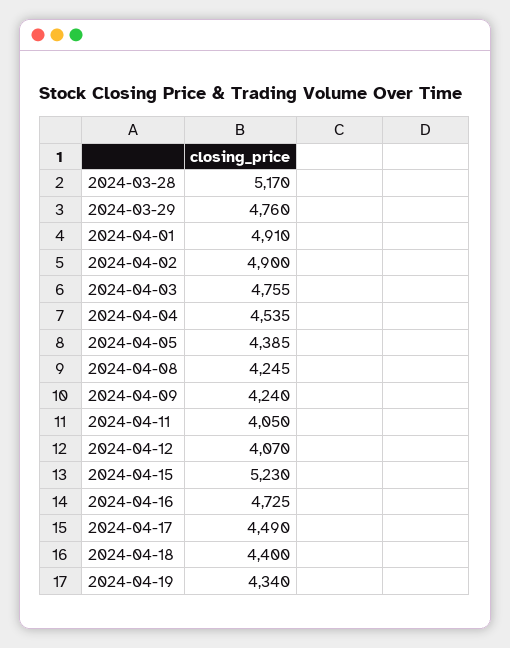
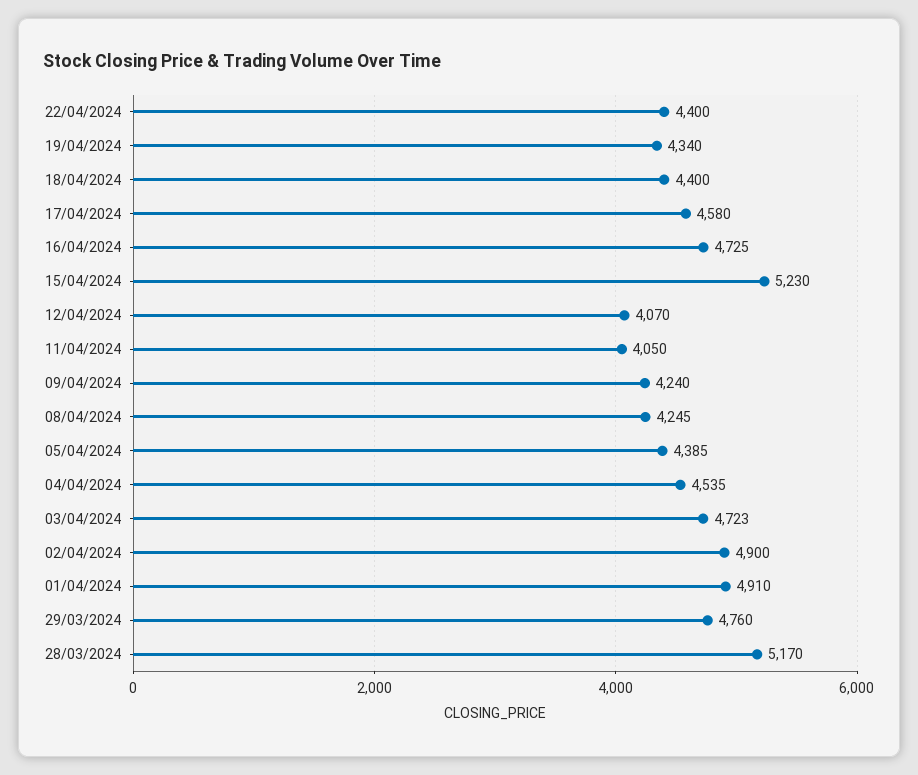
2024-04-03: 4755 -> 4723
2024-04-17: 4490 -> 4580
22/04/2024: none -> 4400

